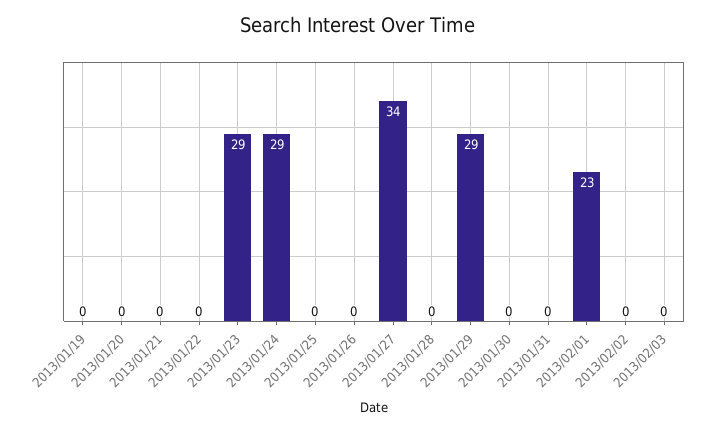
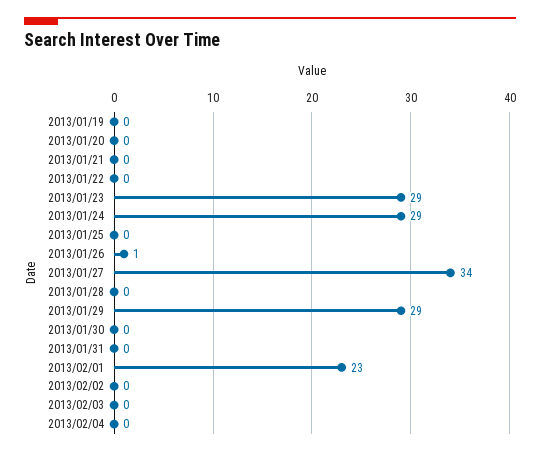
2013/01/26: 0 -> 1
2013/02/04: none -> 0

